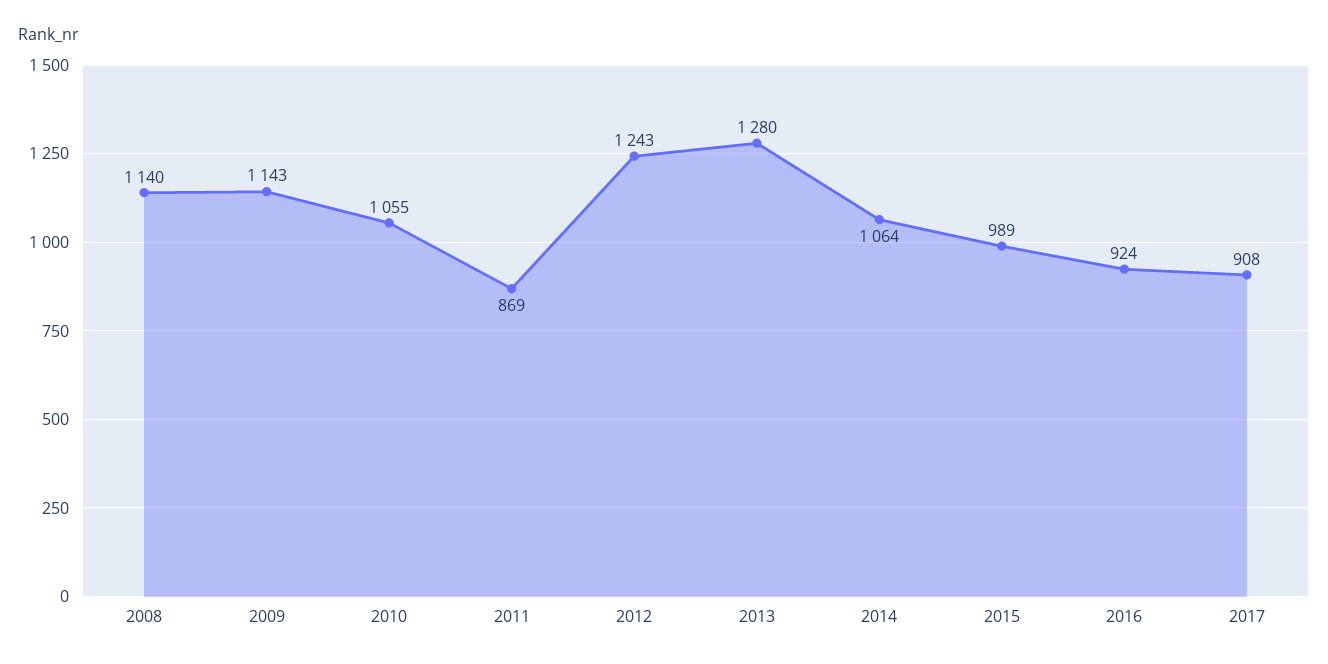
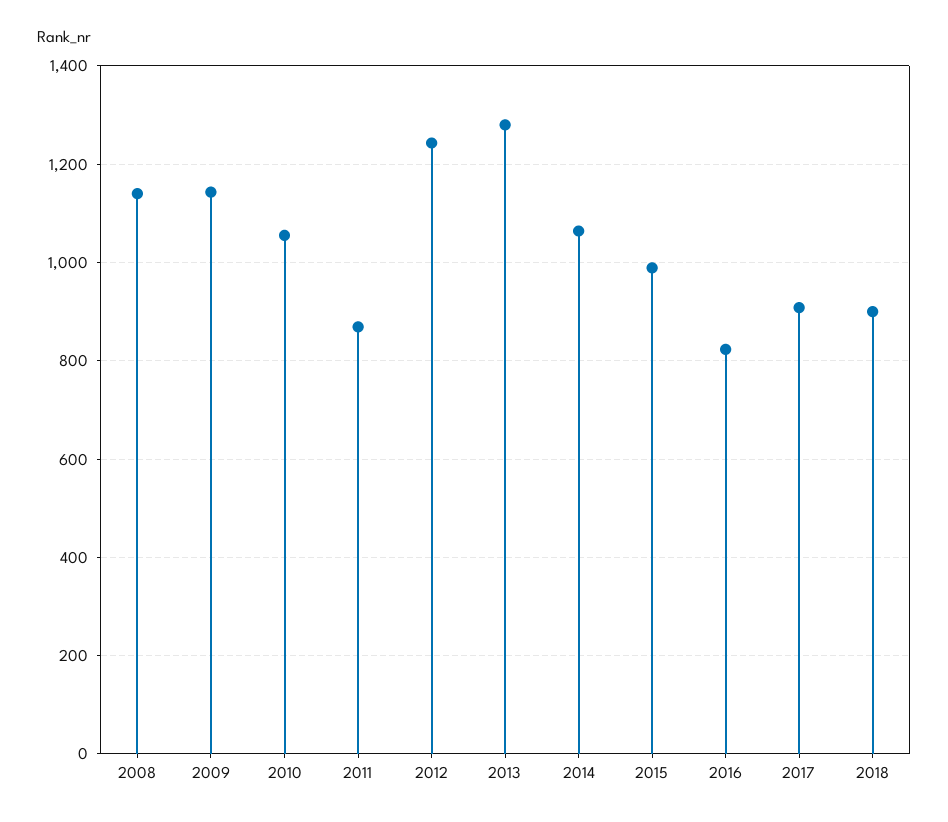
2016: 924 -> 820
2018: none -> 900

